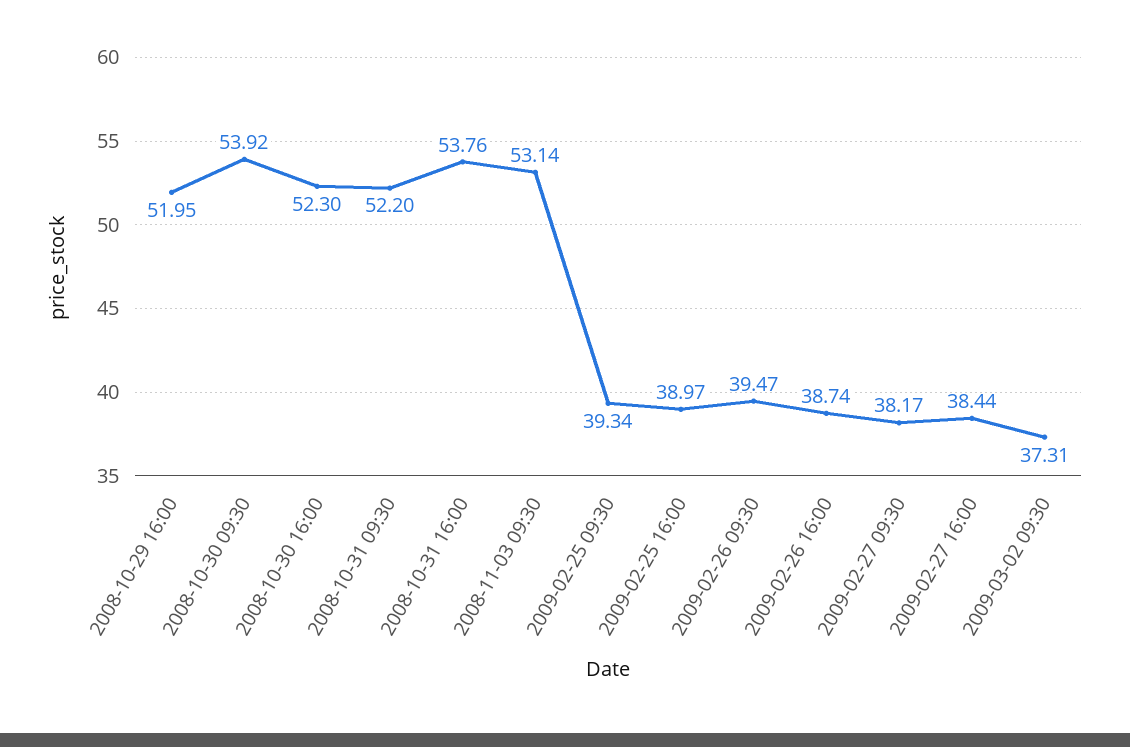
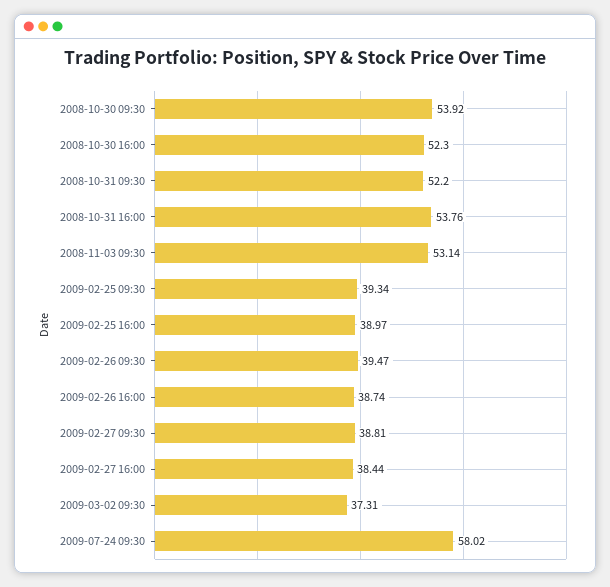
2008-10-29 16:00: 51.95 -> none
2009-02-27 09:30: 38.17 -> 38.81
2009-07-24 09:30: none -> 58.02

